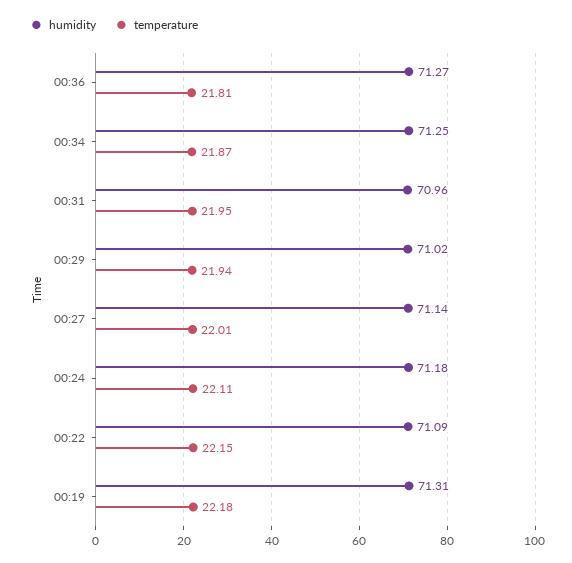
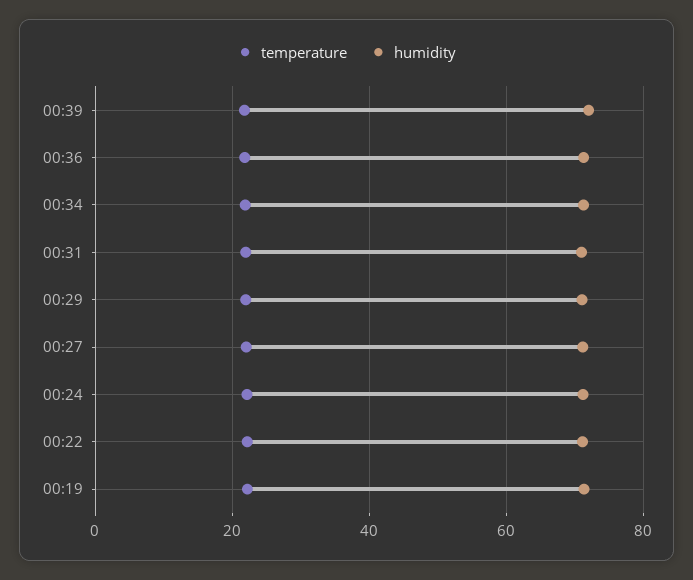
temperature, 00:39: none -> 22
humidity, 00:39: none -> 72

